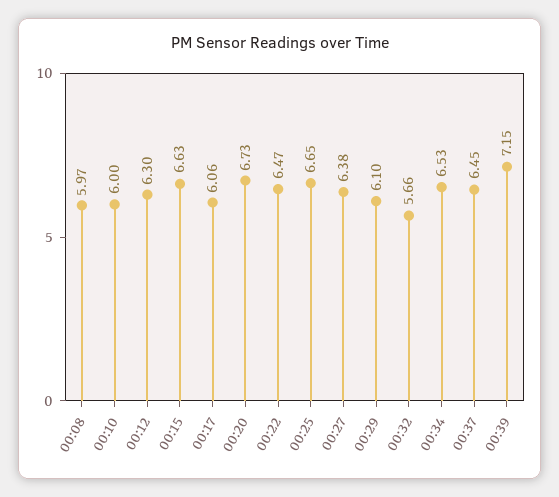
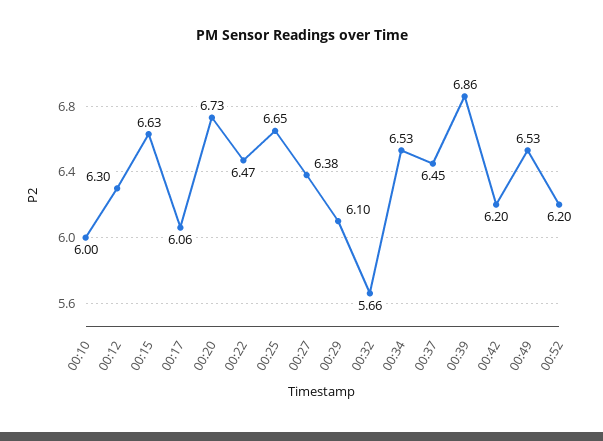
00:08: 5.97 -> none
00:39: 7.15 -> 6.86
00:42: none -> 6.2
00:49: none -> 6.53
00:52: none -> 6.2

